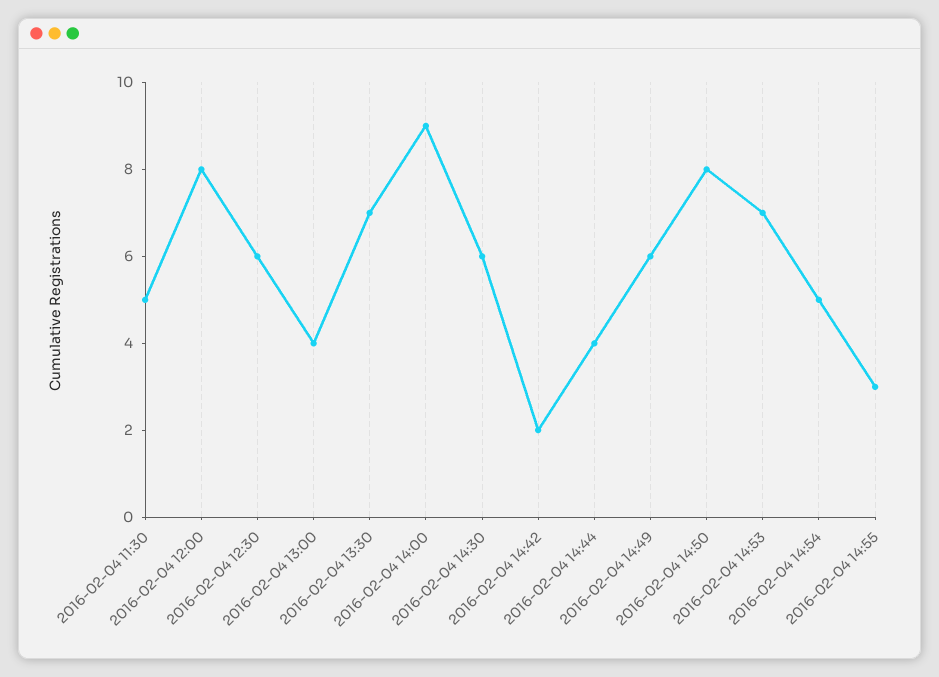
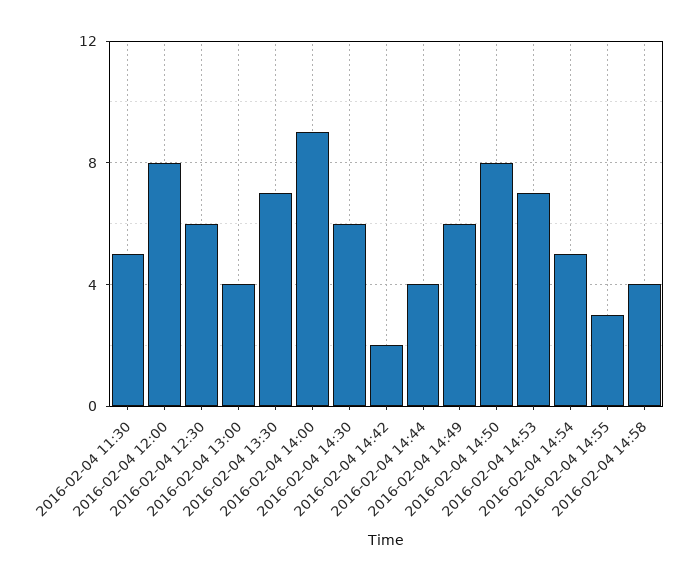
2016-02-04 14:58: none -> 4

